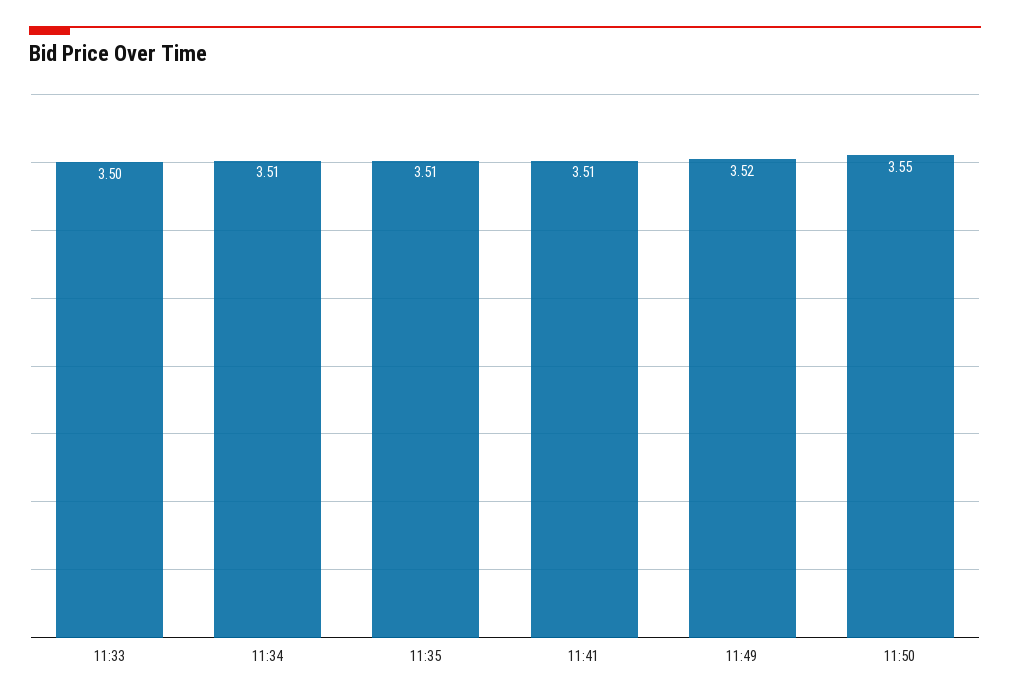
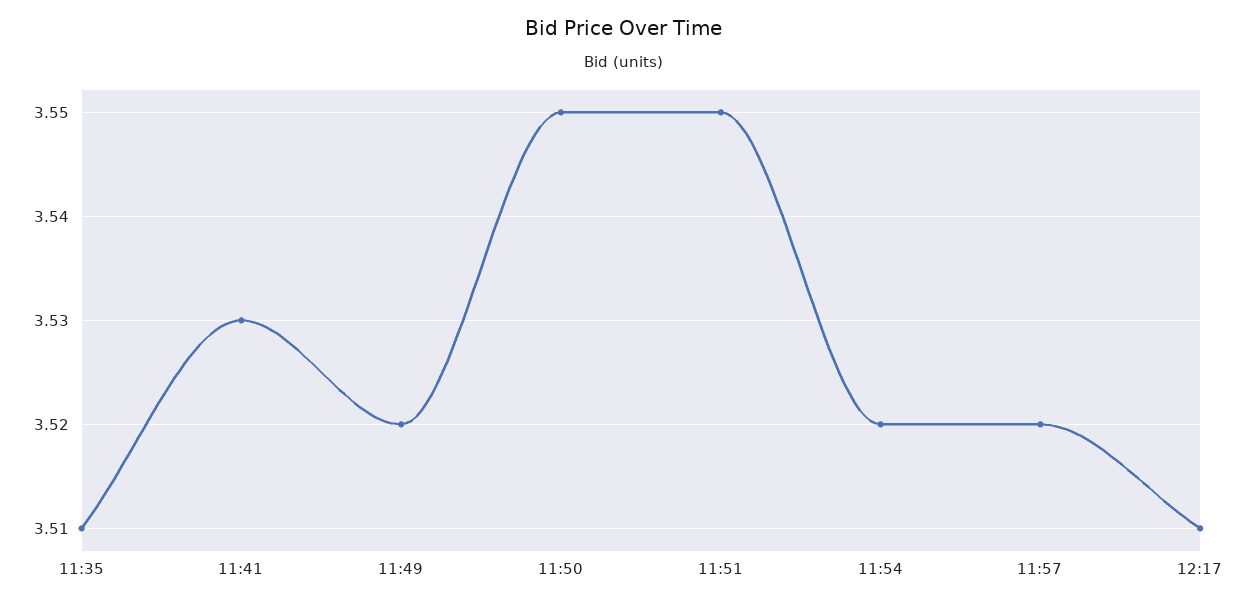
11:33: 3.5 -> none
11:34: 3.51 -> none
11:41: 3.51 -> 3.53
11:51: none -> 3.55
11:54: none -> 3.52
11:57: none -> 3.52
12:17: none -> 3.51

